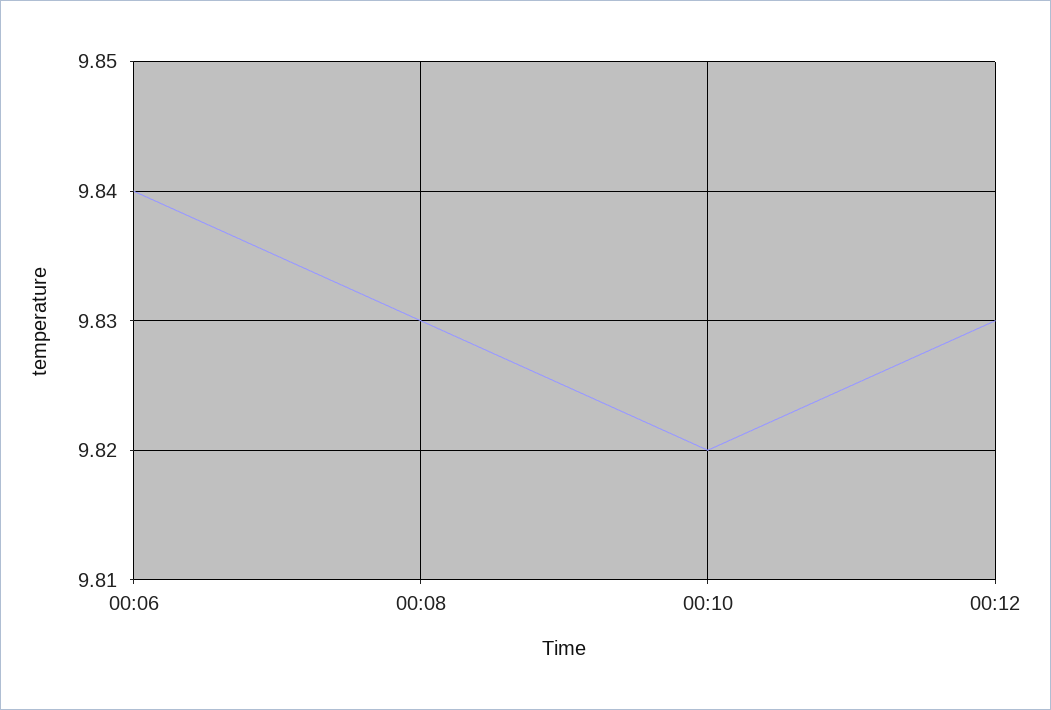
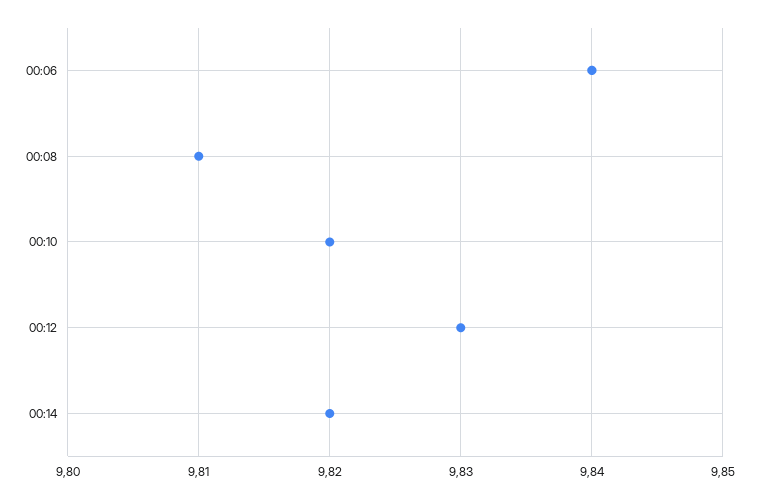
00:08: 9.83 -> 9.81
00:14: none -> 9.82

